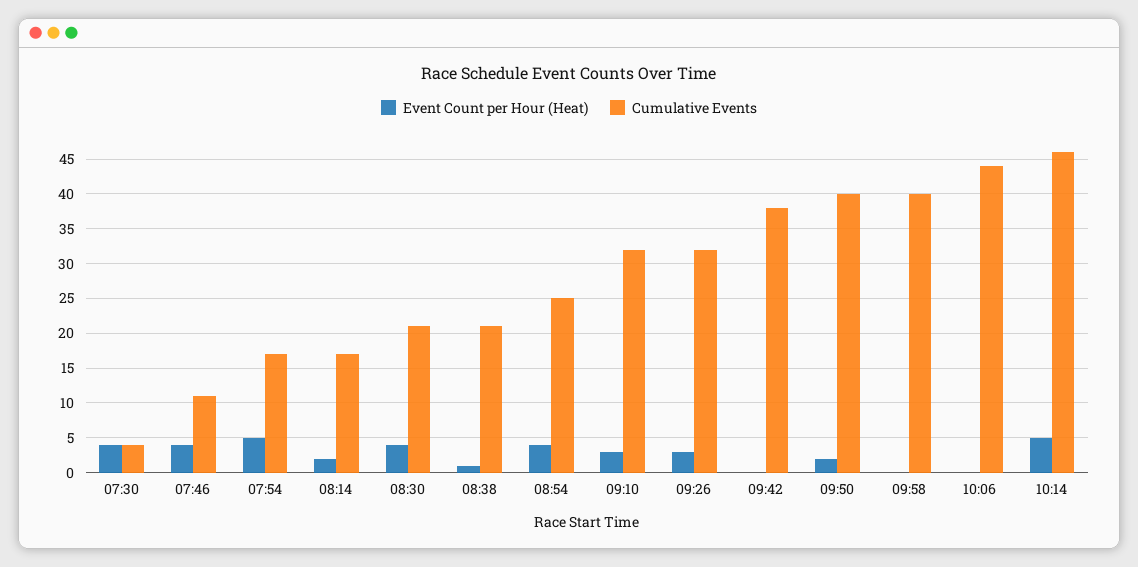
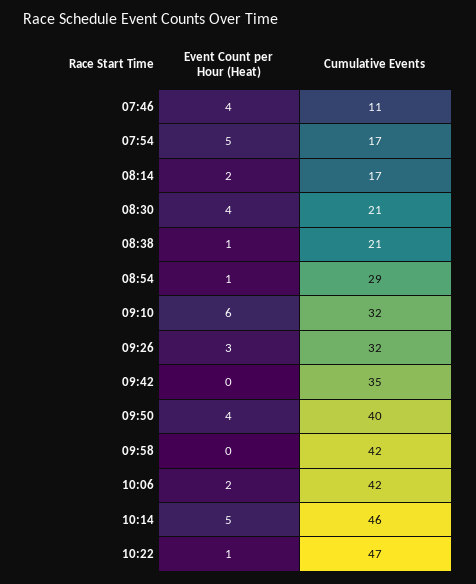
Event Count per Hour (Heat), 07:30: 4 -> none
Cumulative Events, 07:30: 4 -> none
Event Count per Hour (Heat), 08:54: 4 -> 1
Cumulative Events, 08:54: 25 -> 29
Event Count per Hour (Heat), 09:10: 3 -> 6
Cumulative Events, 09:42: 38 -> 35
Event Count per Hour (Heat), 09:50: 2 -> 4
Cumulative Events, 09:58: 40 -> 42
Event Count per Hour (Heat), 10:06: 0 -> 2
Cumulative Events, 10:06: 44 -> 42
Event Count per Hour (Heat), 10:22: none -> 1
Cumulative Events, 10:22: none -> 47

